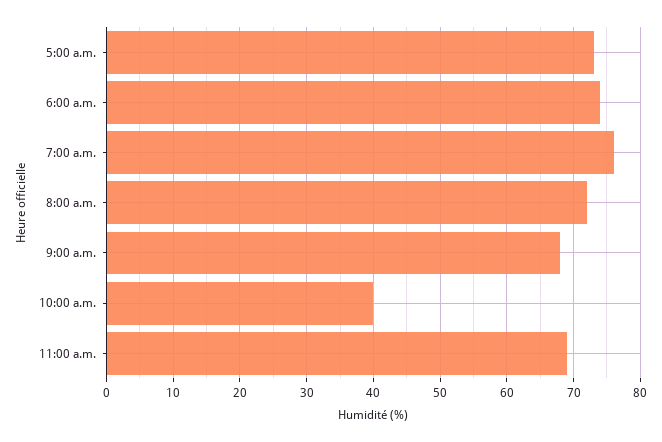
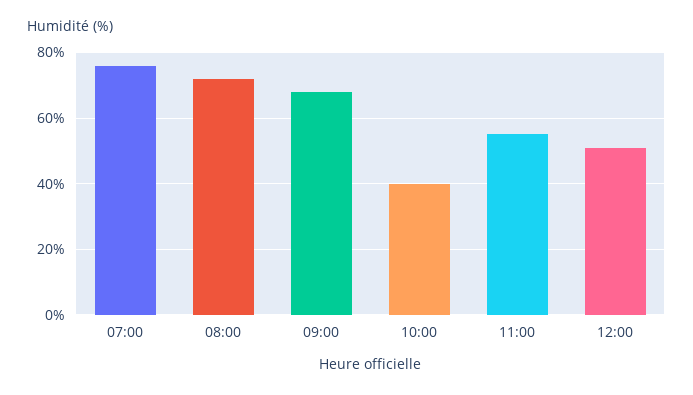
5:00 a.m.: 73 -> none
6:00 a.m.: 74 -> none
11:00 a.m.: 69 -> 55
12:00: none -> 50

